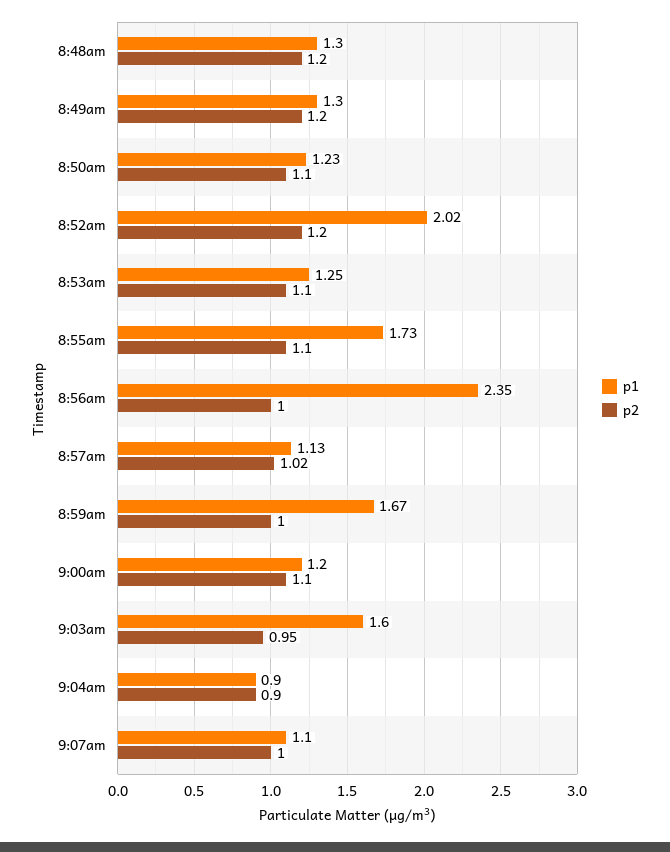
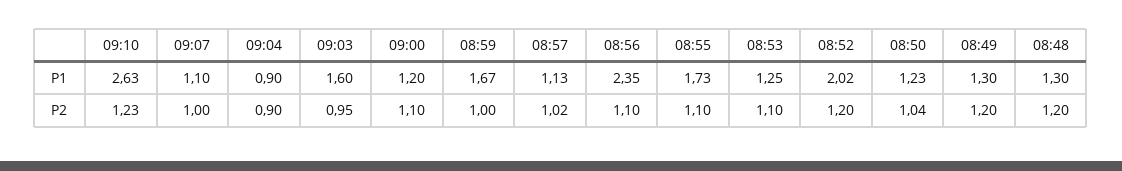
p2, 8:50am: 1.1 -> 1.04
p2, 8:56am: 1 -> 1.1
p1, 09:10: none -> 2.63
p2, 09:10: none -> 1.23

